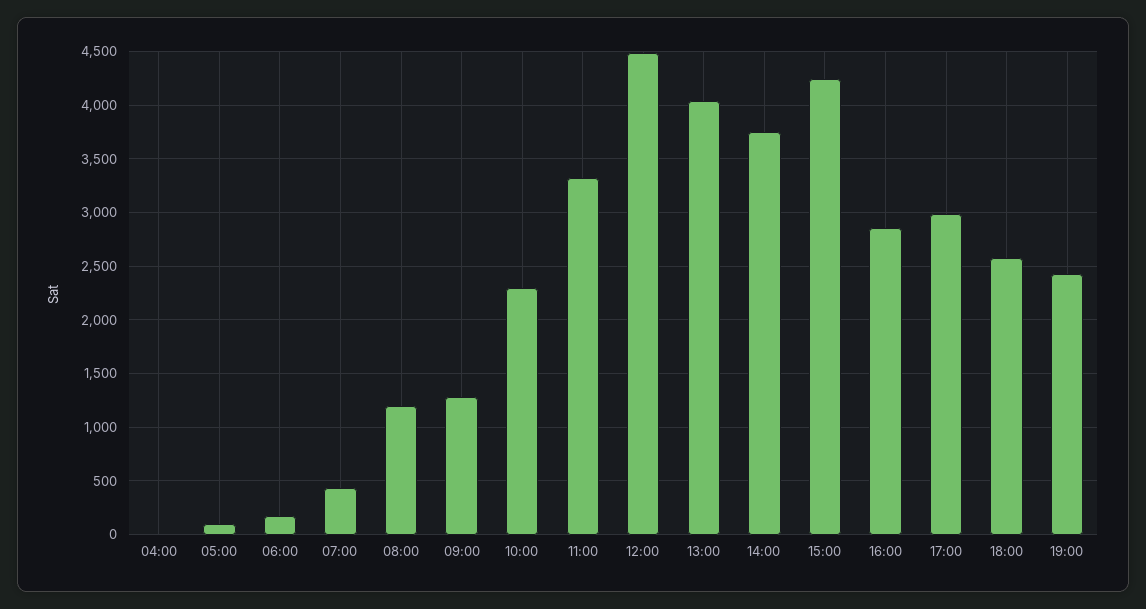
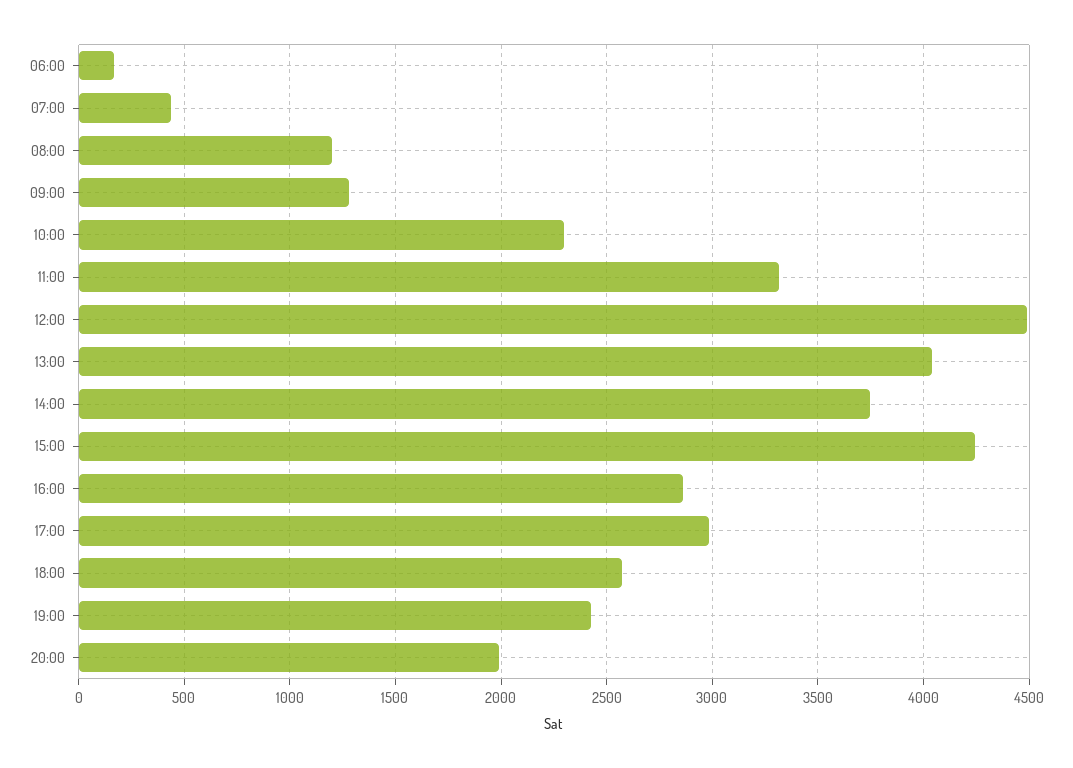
04:00: 0 -> none
05:00: 100 -> none
20:00: none -> 2000

